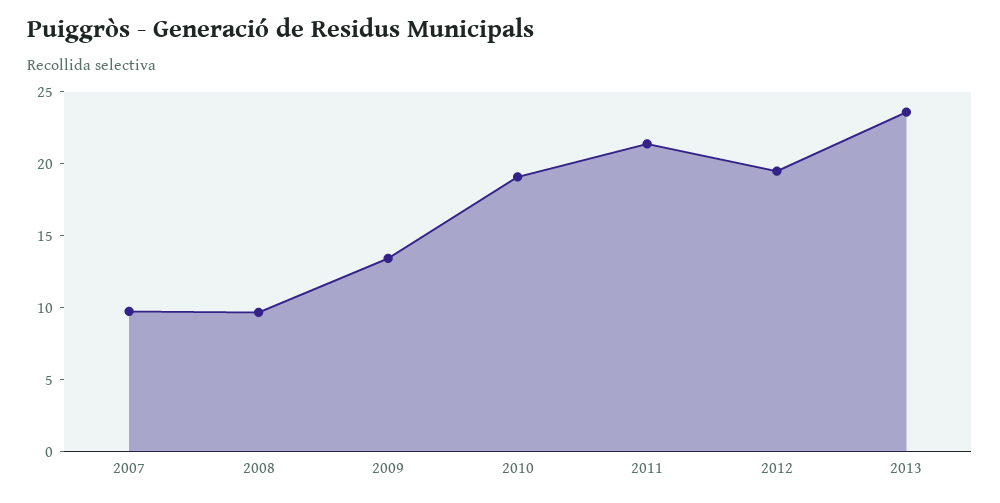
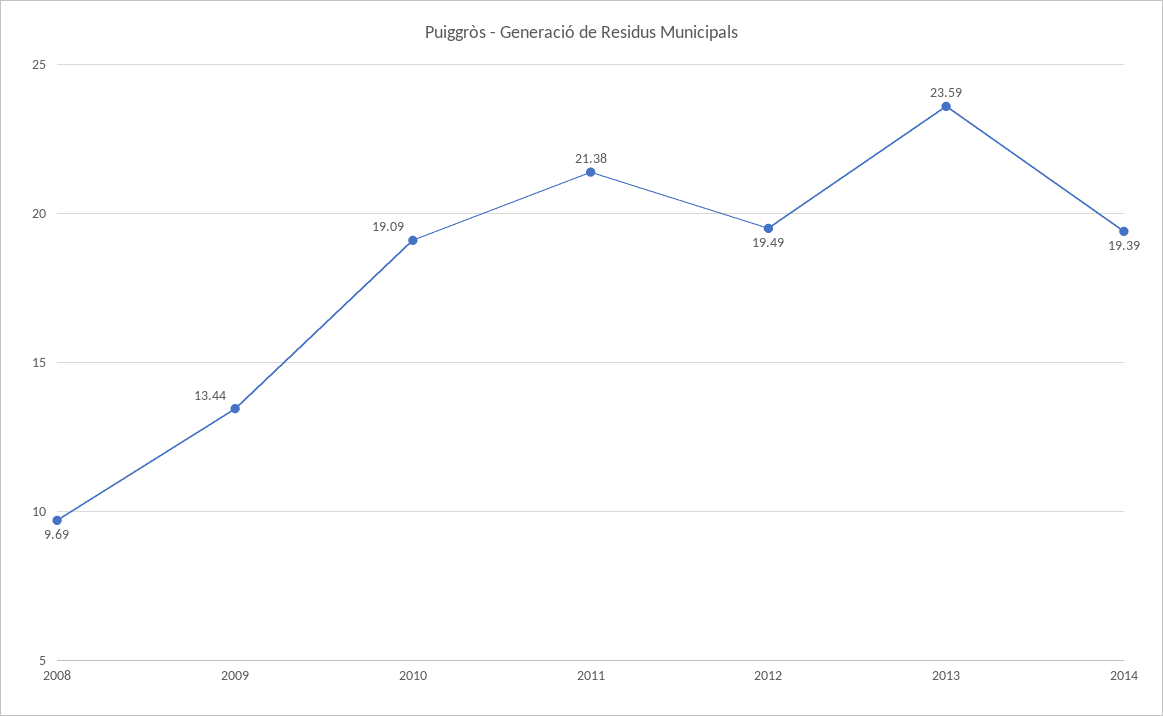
2007: 10 -> none
2014: none -> 19.39

